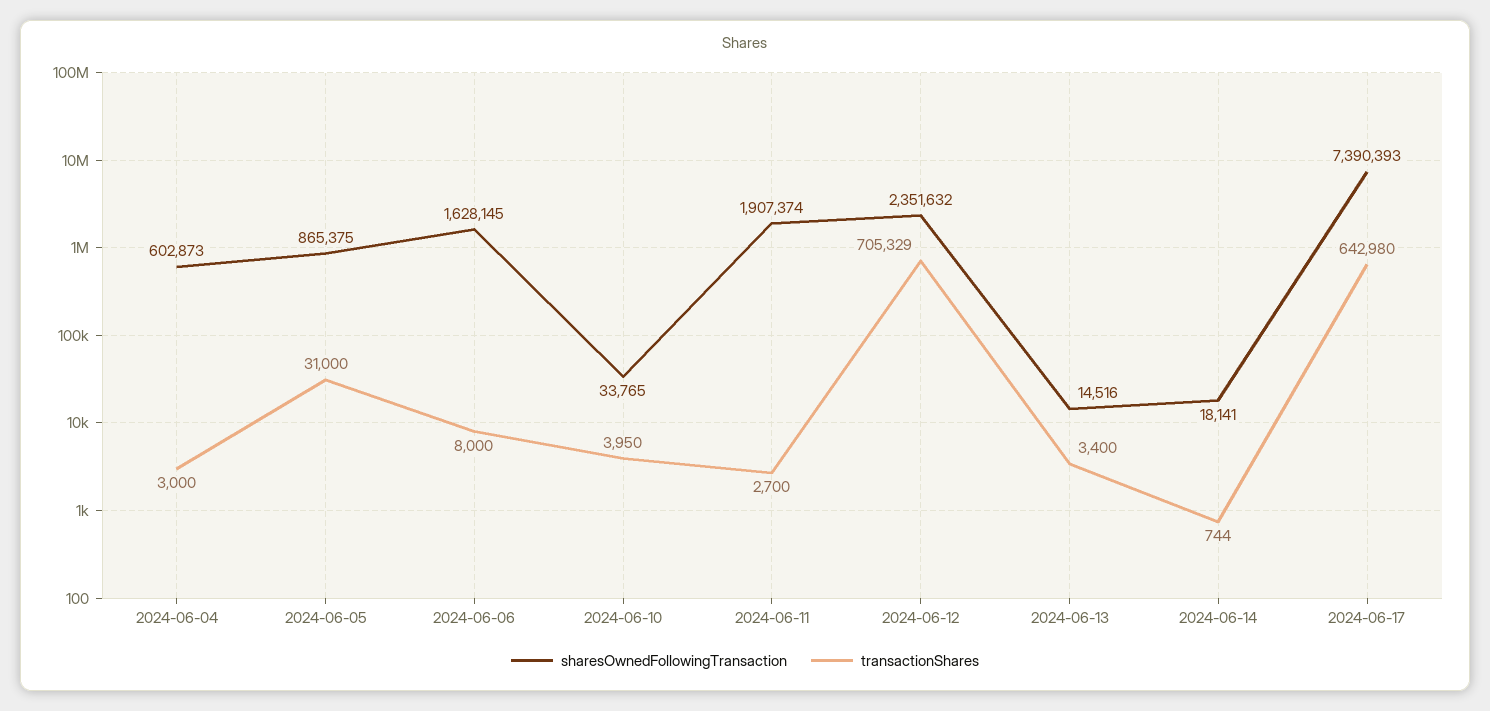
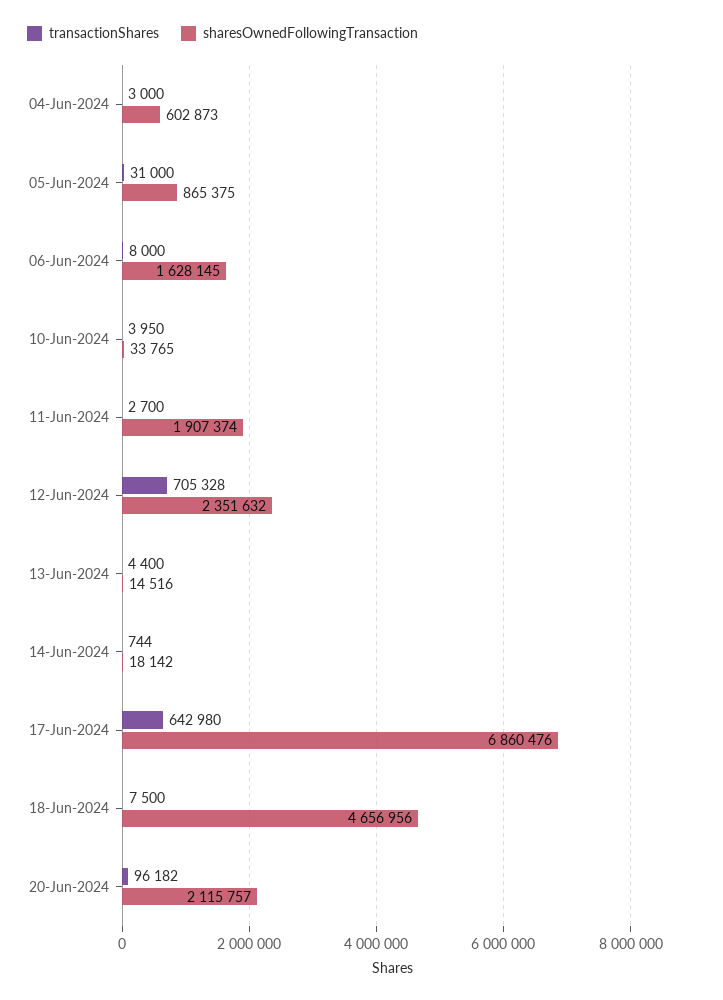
transactionShares, 2024-06-12: 705329 -> 705328
transactionShares, 2024-06-13: 3400 -> 4400
sharesOwnedFollowingTransaction, 2024-06-14: 18141 -> 18142
sharesOwnedFollowingTransaction, 2024-06-17: 7390393 -> 6860476
transactionShares, 18-Jun-2024: none -> 7500
sharesOwnedFollowingTransaction, 18-Jun-2024: none -> 4656956
transactionShares, 20-Jun-2024: none -> 96182
sharesOwnedFollowingTransaction, 20-Jun-2024: none -> 2115757

